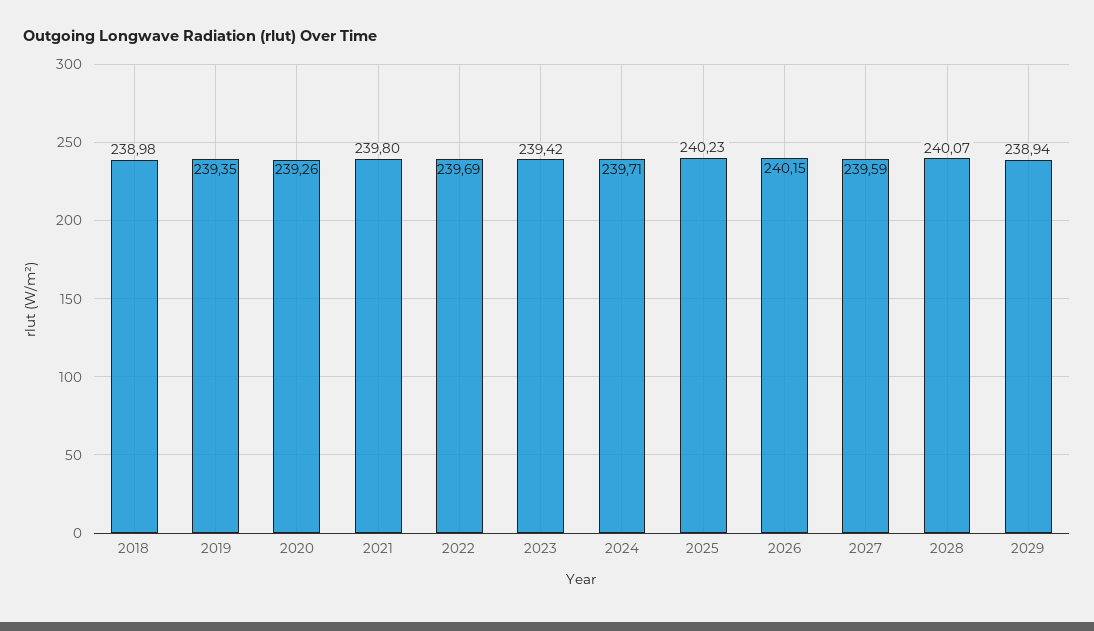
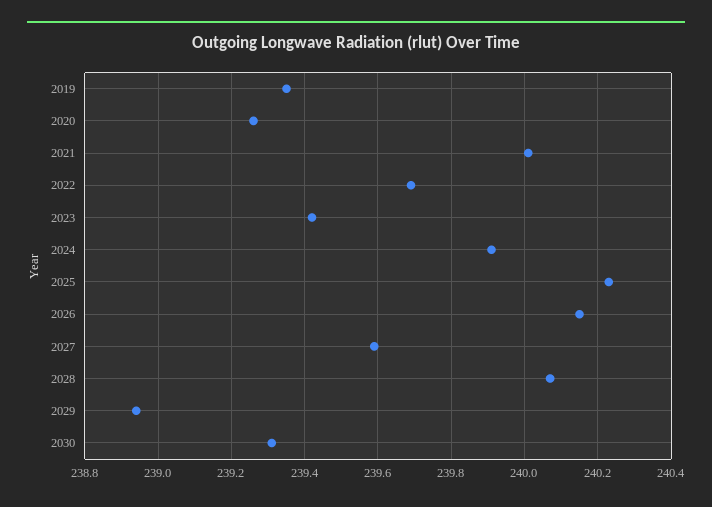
2018: 238.98 -> none
2021: 239.8 -> 240
2024: 239.71 -> 239.9
2030: none -> 239.3

